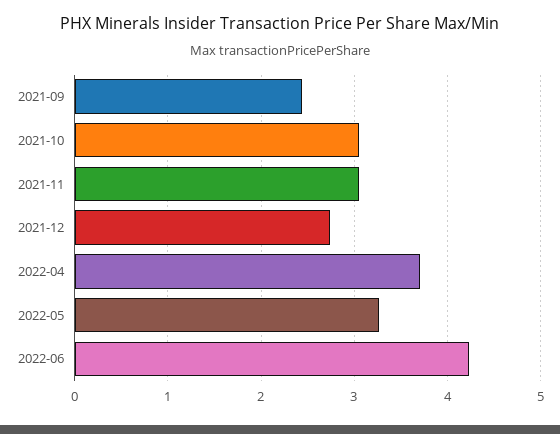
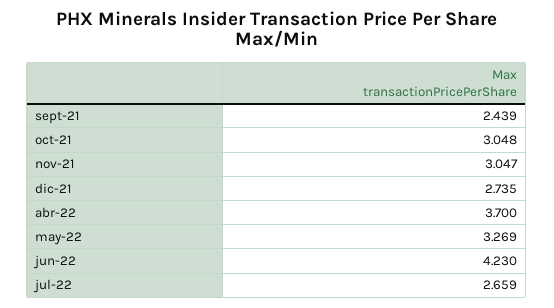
jul-22: none -> 2.659

